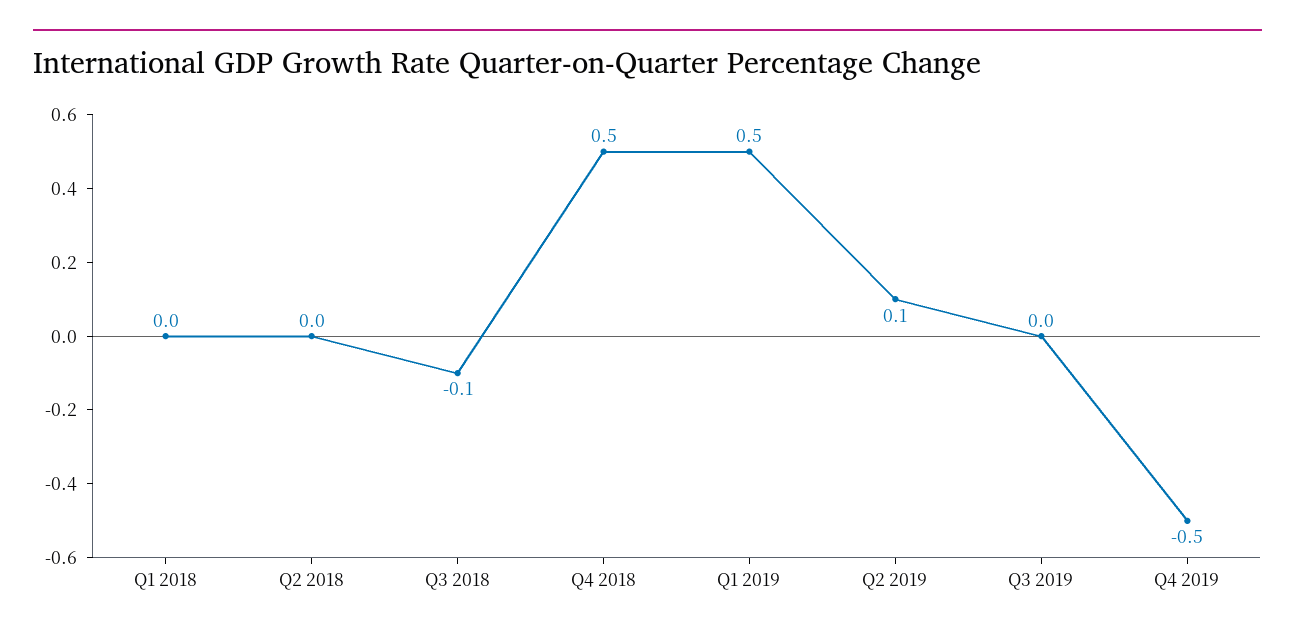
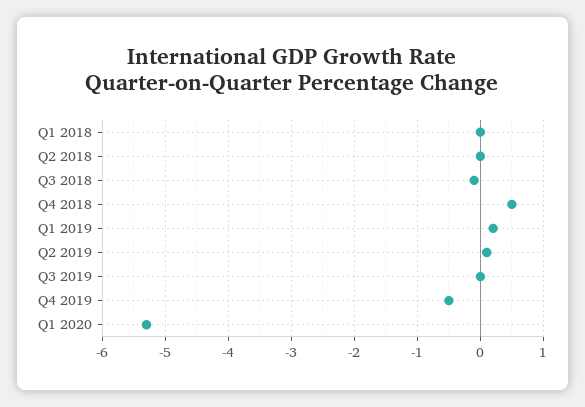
Q1 2019: 0.5 -> 0.2
Q1 2020: none -> -5.3

